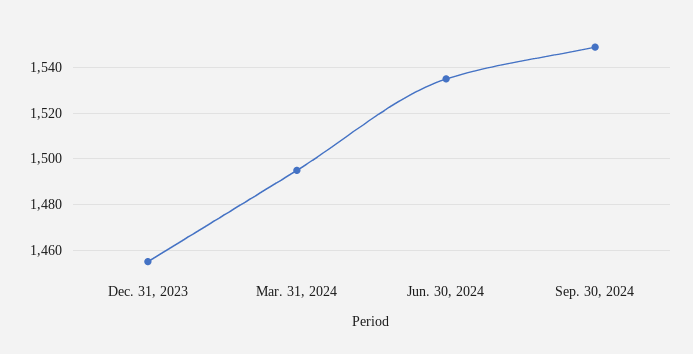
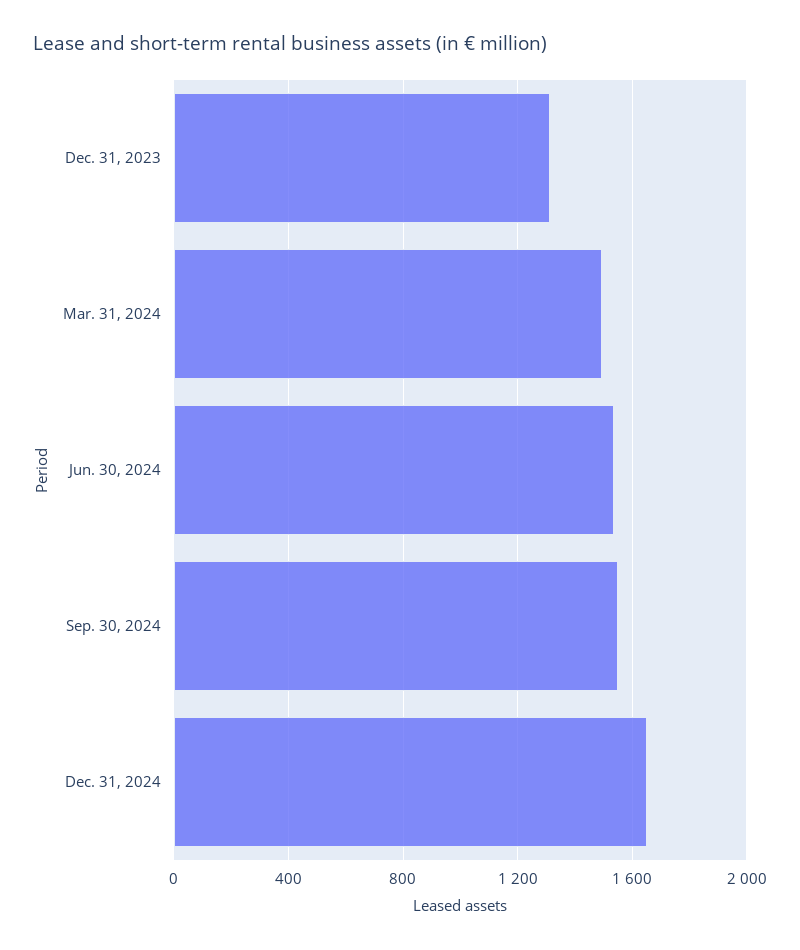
Dec. 31, 2023: 1455 -> 1300
Dec. 31, 2024: none -> 1650

